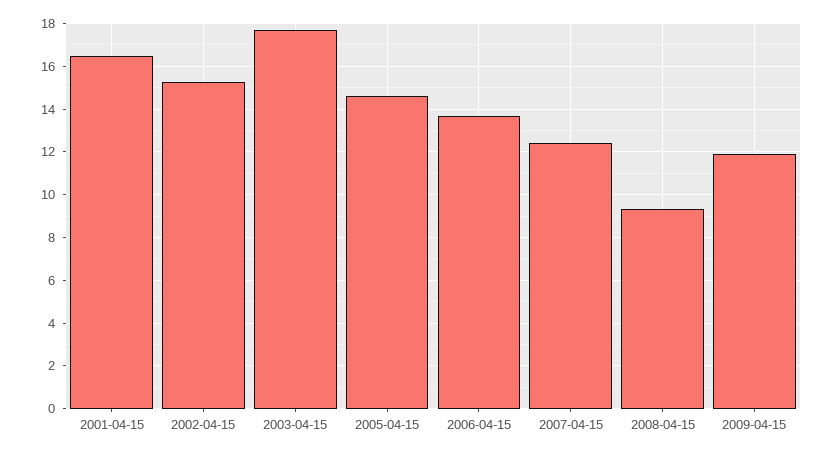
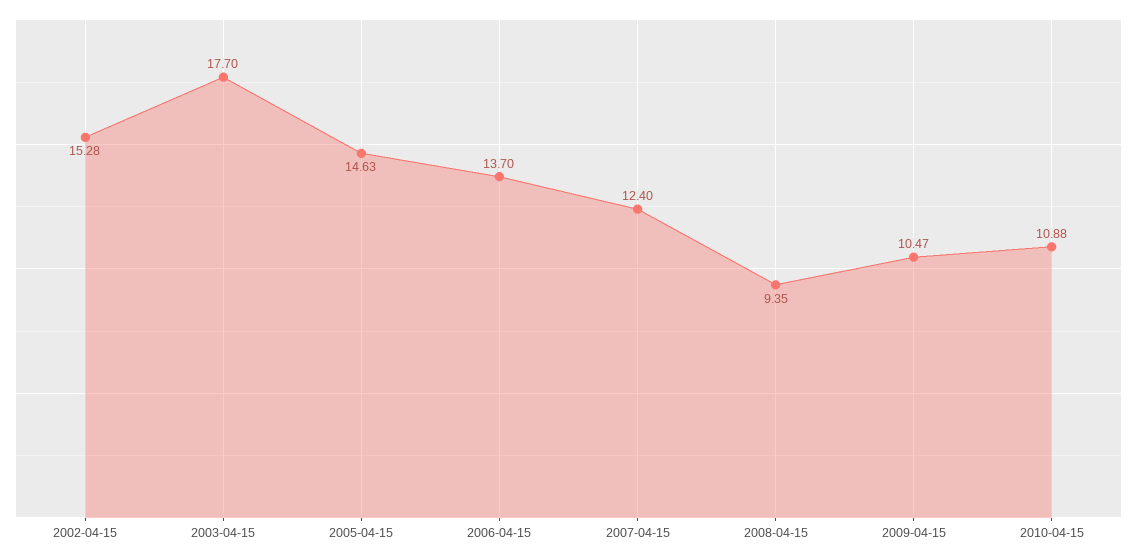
2001-04-15: 16.5 -> none
2009-04-15: 12 -> 10.47
2010-04-15: none -> 10.88

